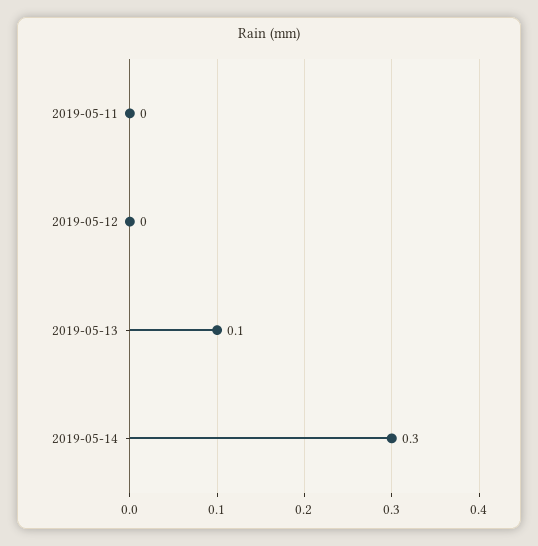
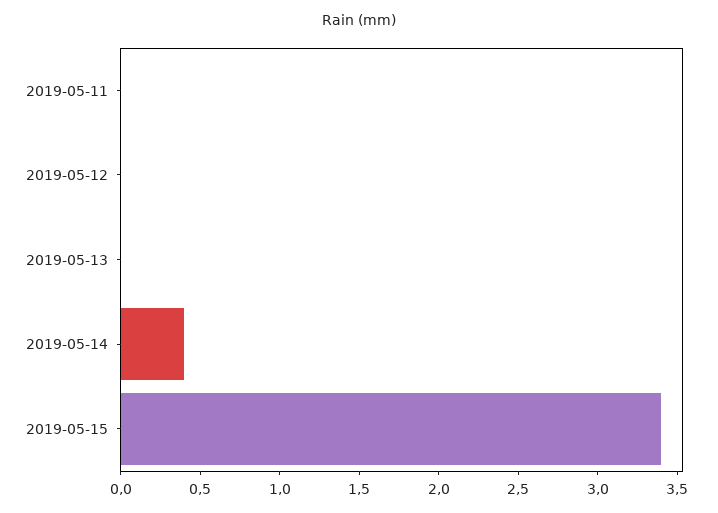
2019-05-13: 0.1 -> 0
2019-05-14: 0.3 -> 0.4
2019-05-15: none -> 3.4

